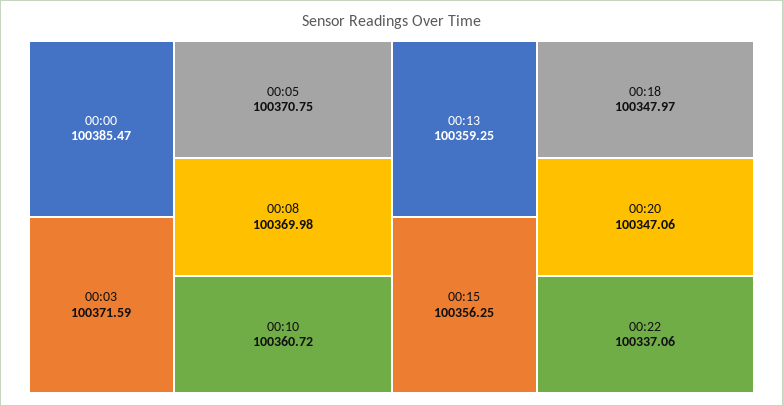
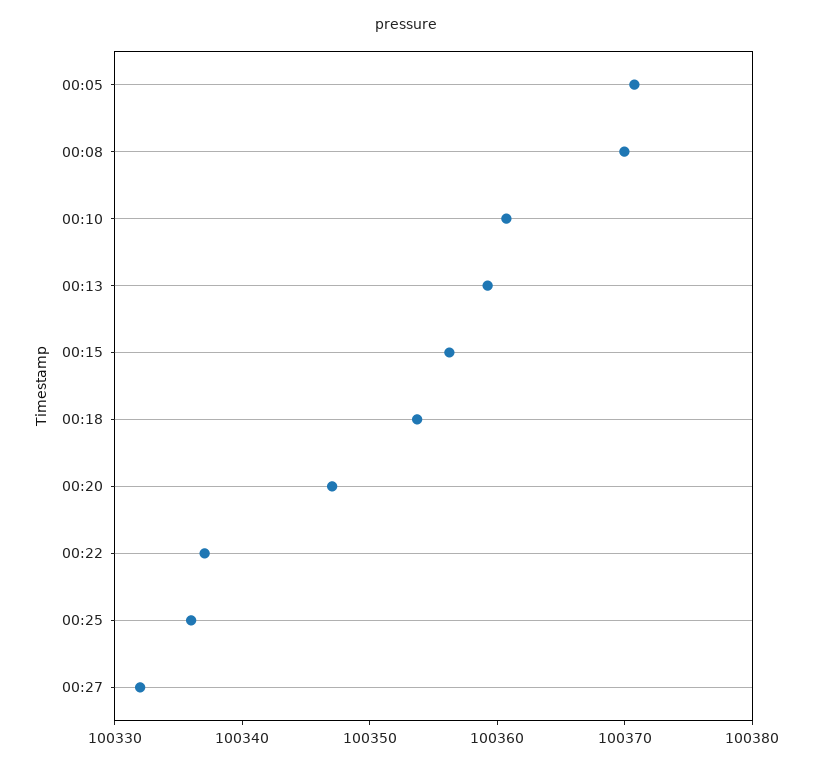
00:00: 100385.47 -> none
00:03: 100371.59 -> none
00:18: 100347.97 -> 100354
00:25: none -> 100336
00:27: none -> 100332

